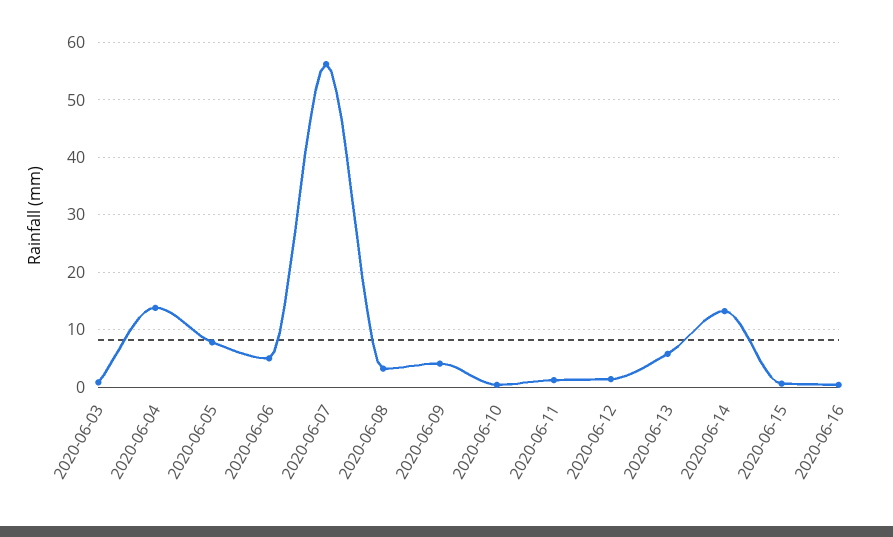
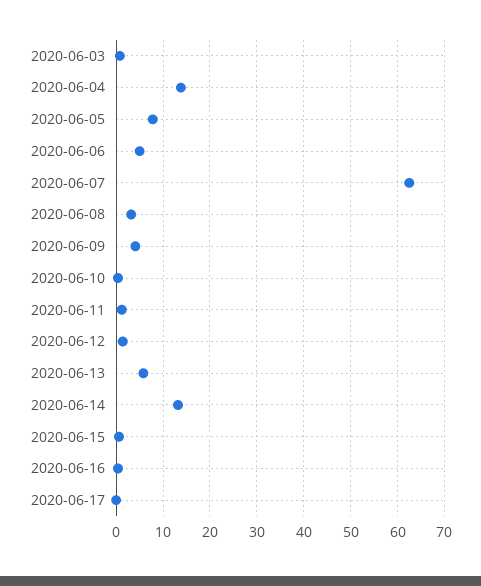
2020-06-07: 56 -> 62
2020-06-17: none -> 0

